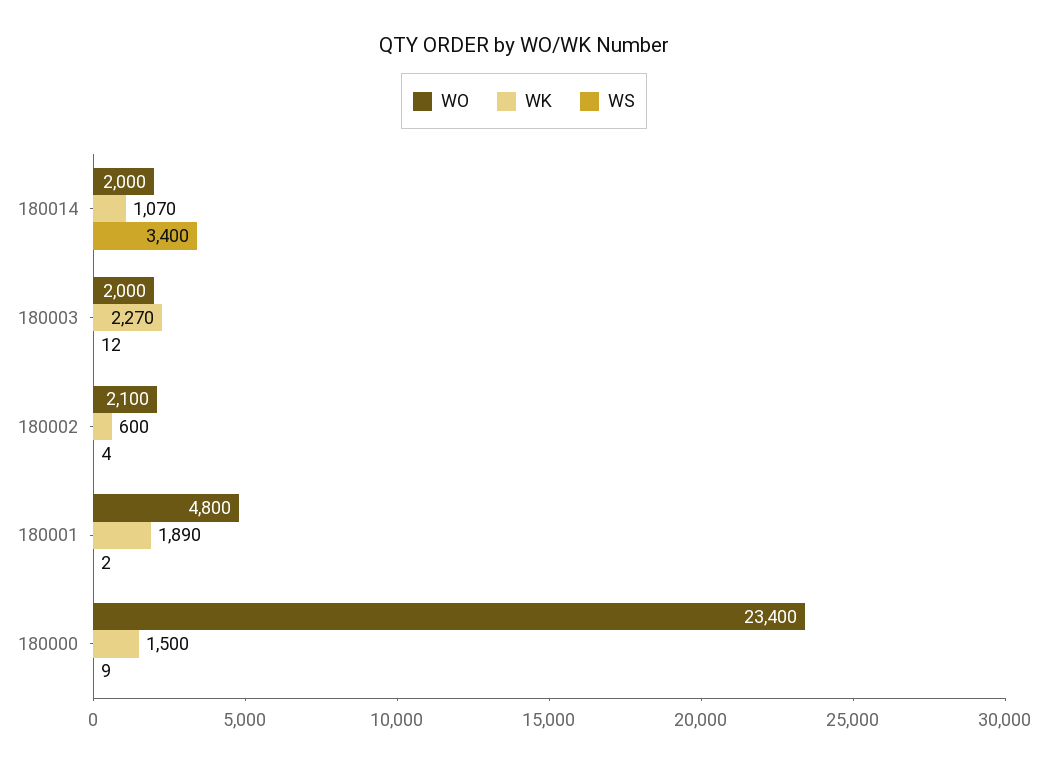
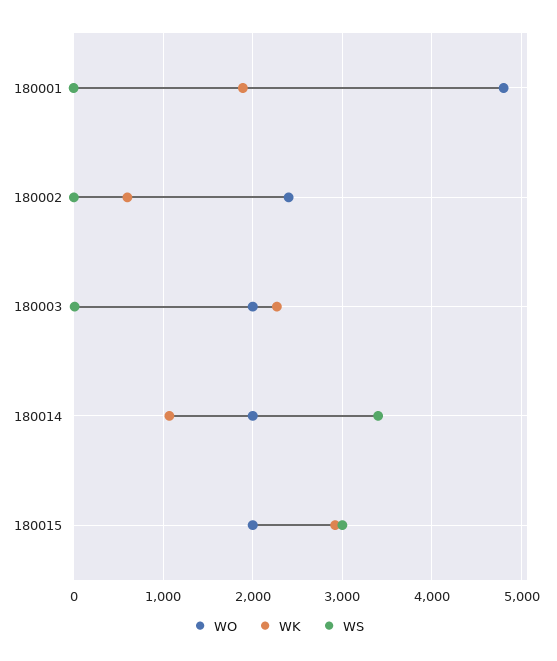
WO, 180002: 2100 -> 2400
WO, 180000: 23400 -> none
WK, 180000: 1500 -> none
WS, 180000: 9 -> none
WO, 180015: none -> 2000
WK, 180015: none -> 2900
WS, 180015: none -> 3000

